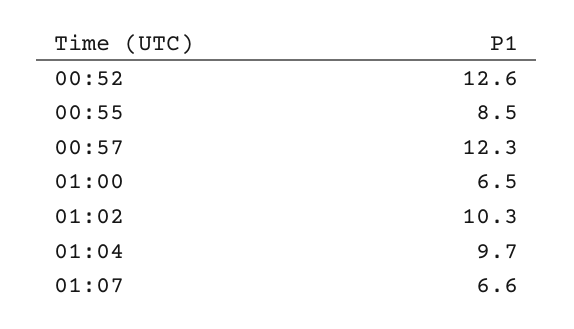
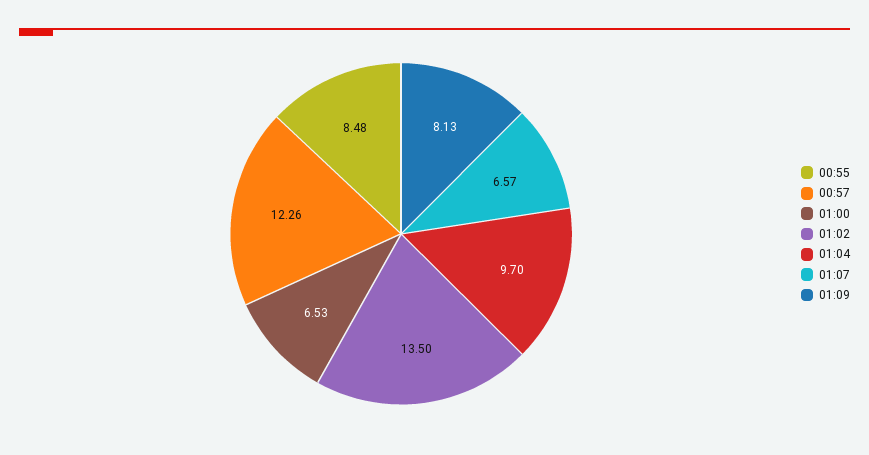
00:52: 12.6 -> none
01:02: 10.3 -> 13.5
01:09: none -> 8.13

